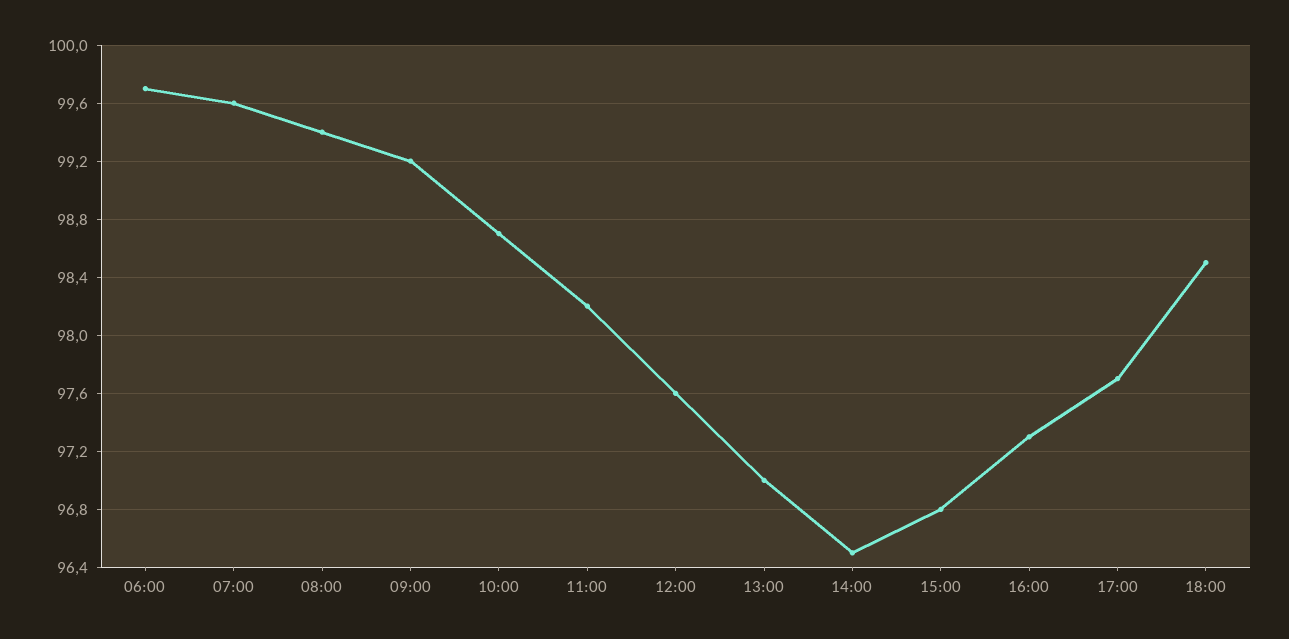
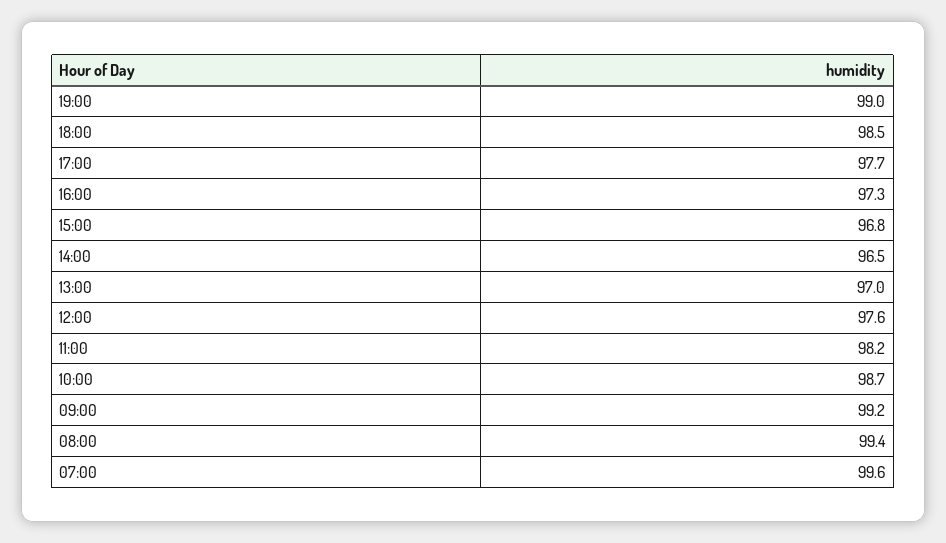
06:00: 99.7 -> none
19:00: none -> 99

